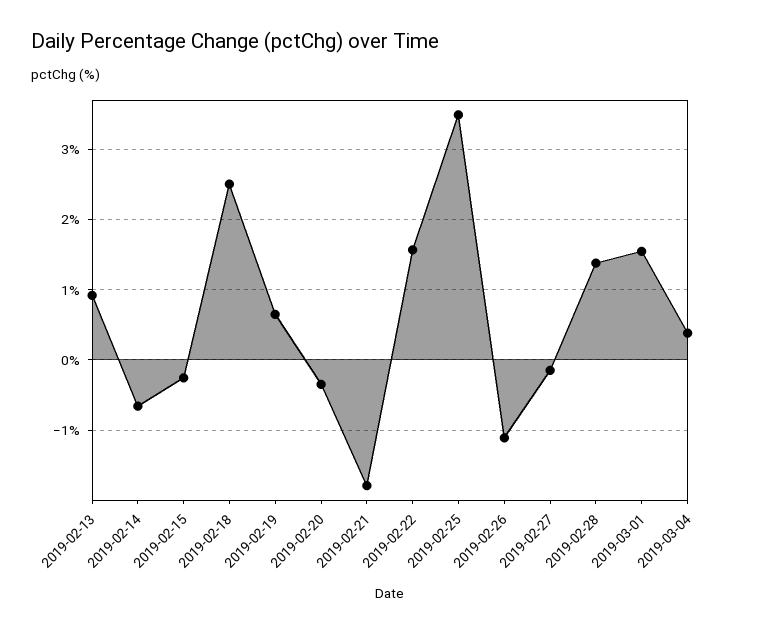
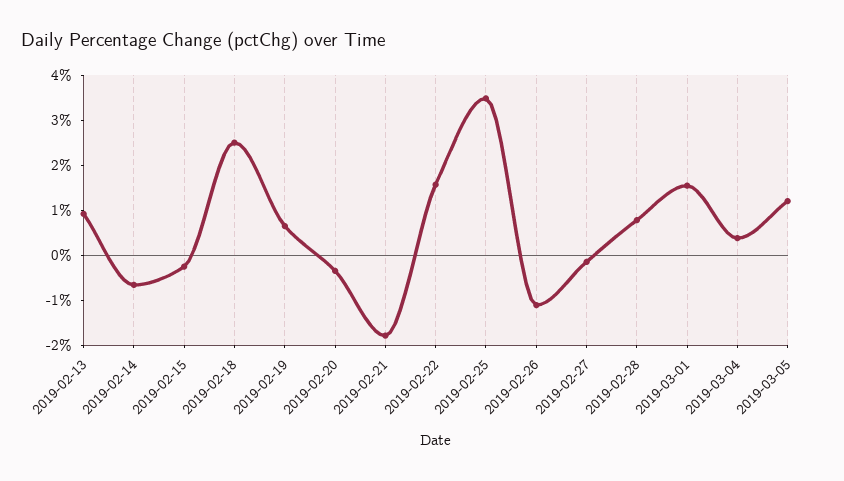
2019-02-28: 1.4 -> 0.8
2019-03-05: none -> 1.2

